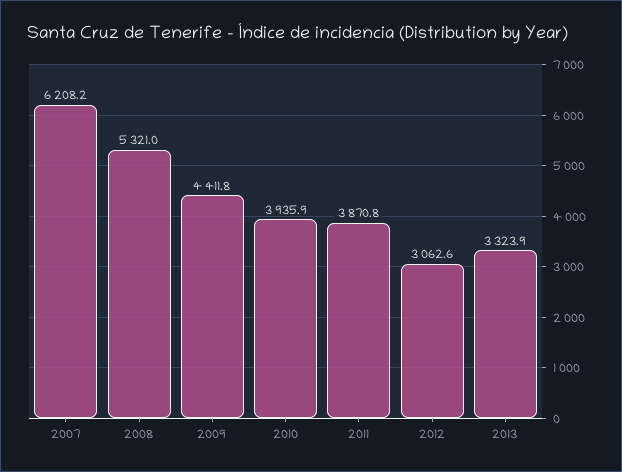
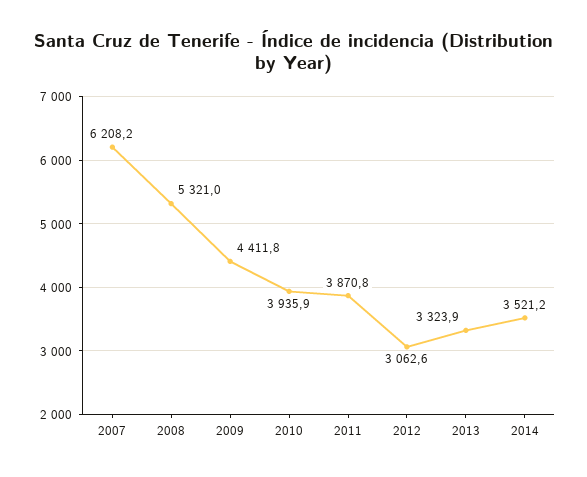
2014: none -> 3521.2

